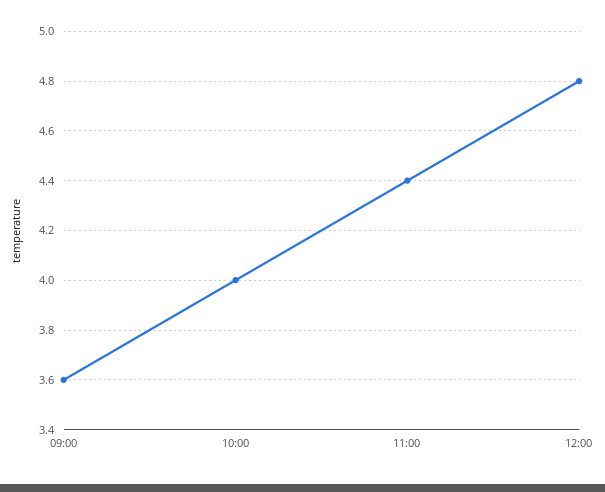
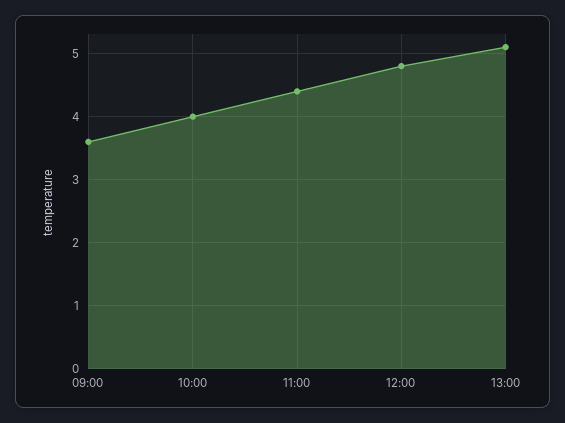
13:00: none -> 5.1

